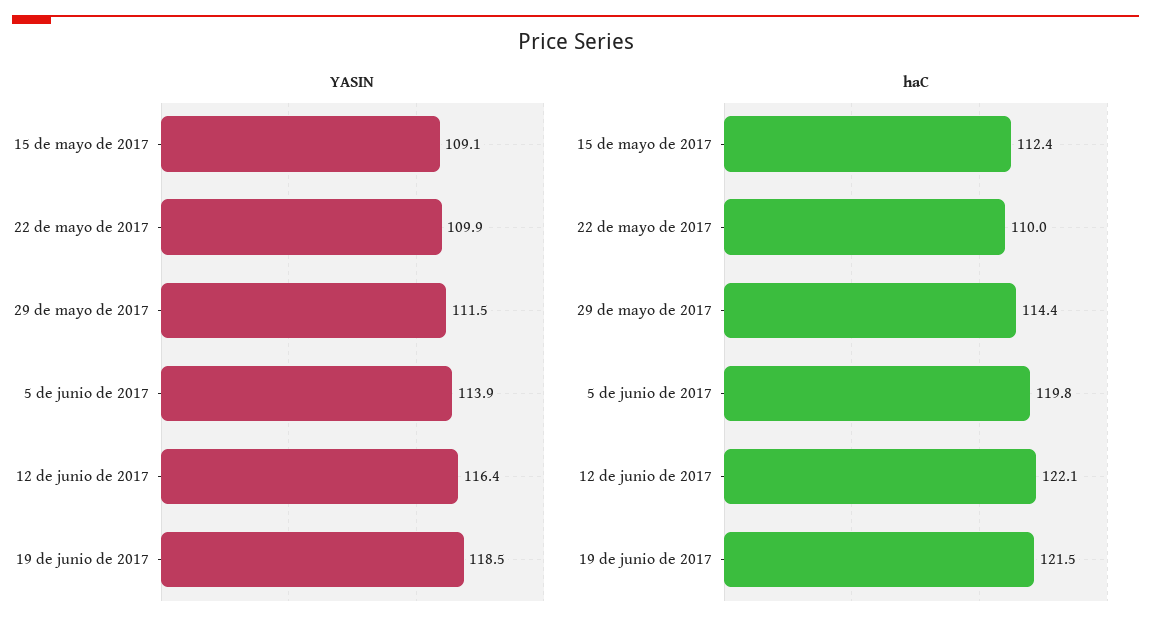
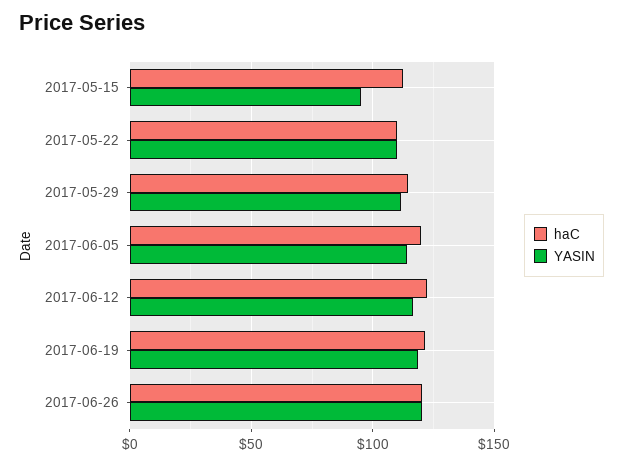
YASIN, 15 de mayo de 2017: 109.1 -> 95
haC, 2017-06-26: none -> 120
YASIN, 2017-06-26: none -> 120

